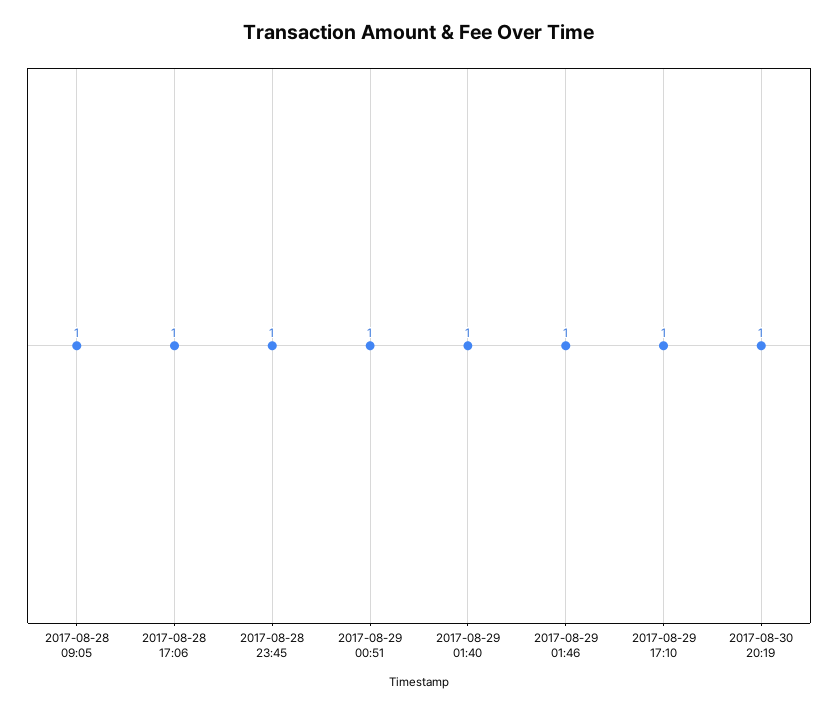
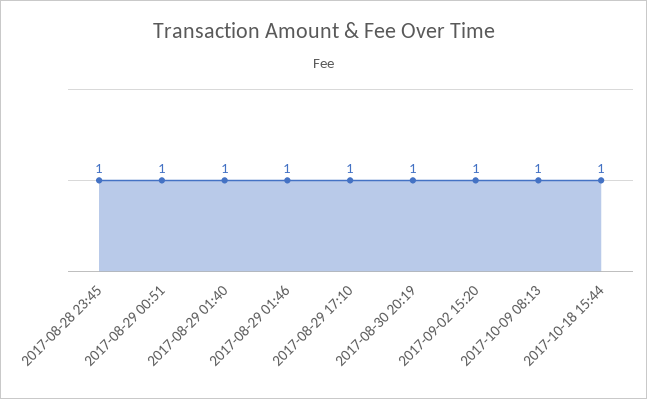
2017-08-28 09:05: 1 -> none
2017-08-28 17:06: 1 -> none
2017-09-02 15:20: none -> 1
2017-10-09 08:13: none -> 1
2017-10-18 15:44: none -> 1

